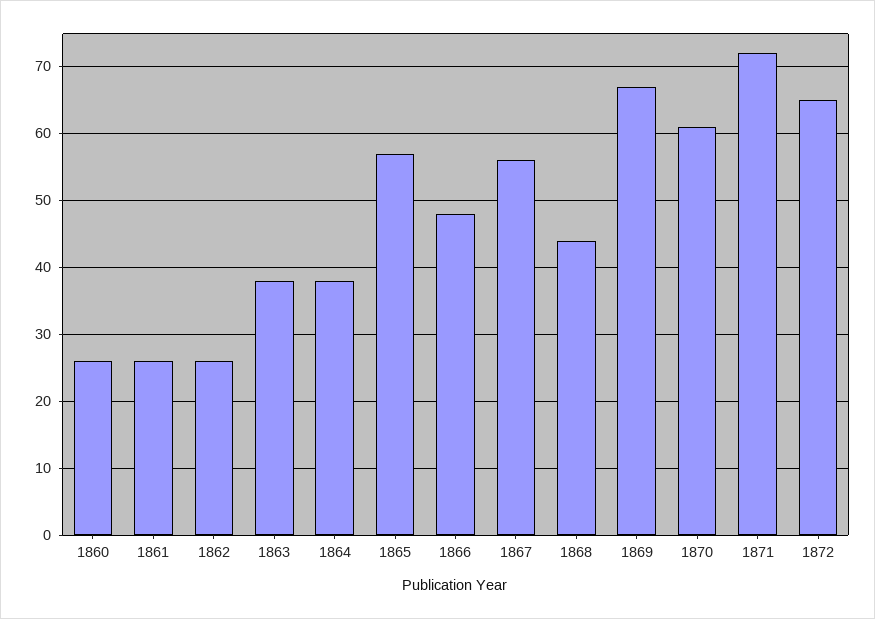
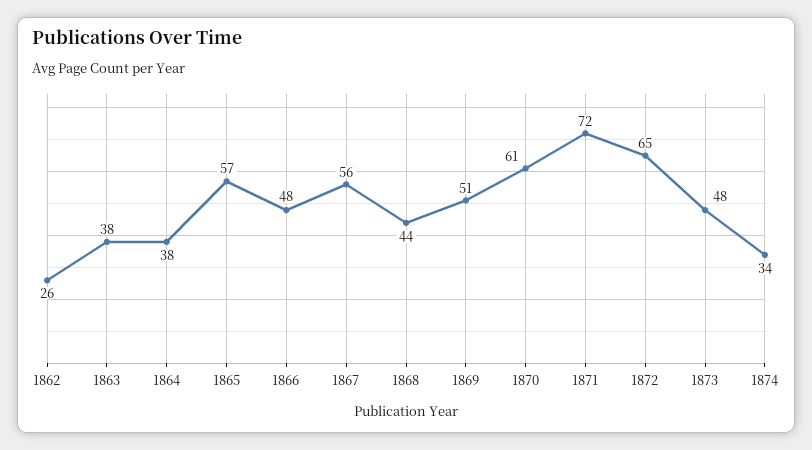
1860: 26 -> none
1861: 26 -> none
1869: 67 -> 51
1873: none -> 48
1874: none -> 34

